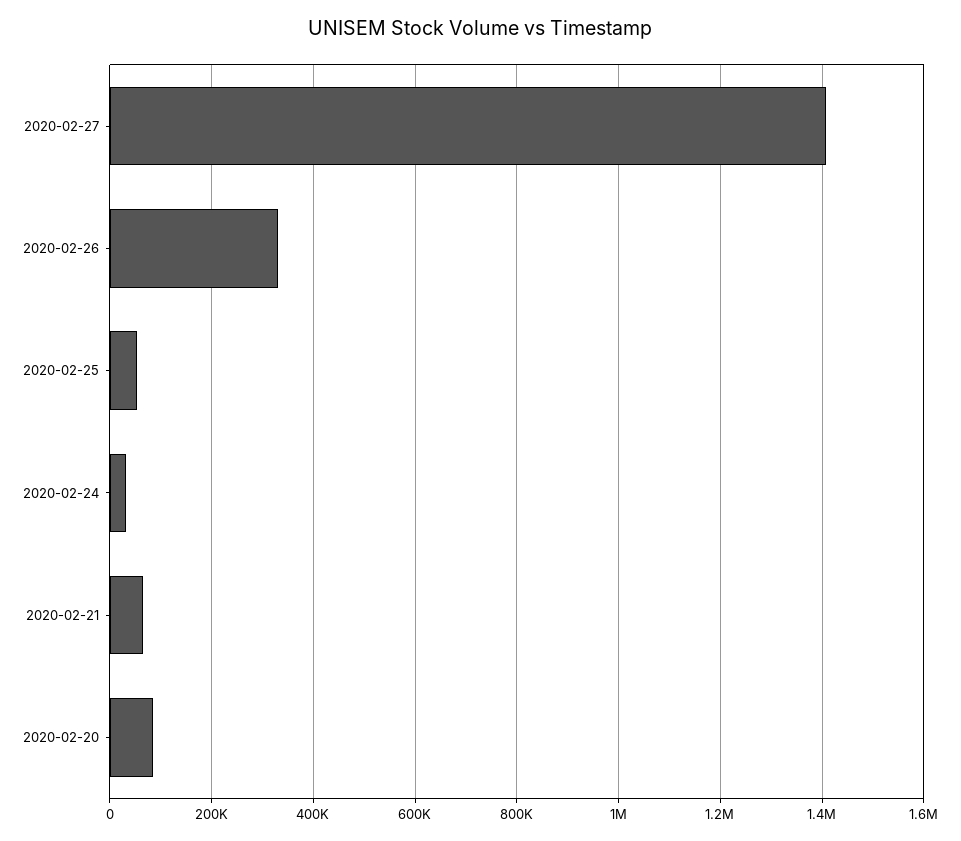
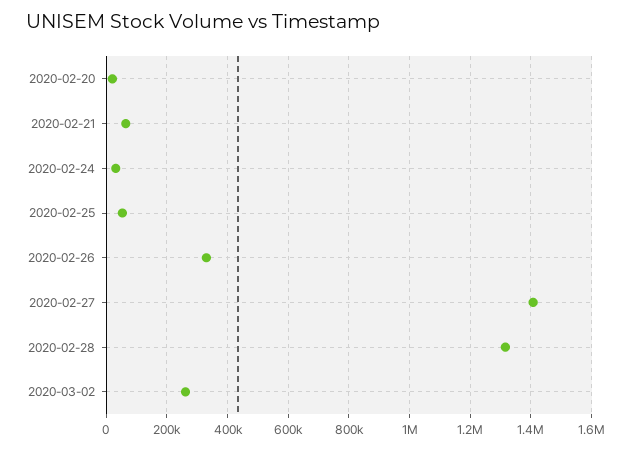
2020-02-20: 80000 -> 20000
2020-02-28: none -> 1320000
2020-03-02: none -> 260000

